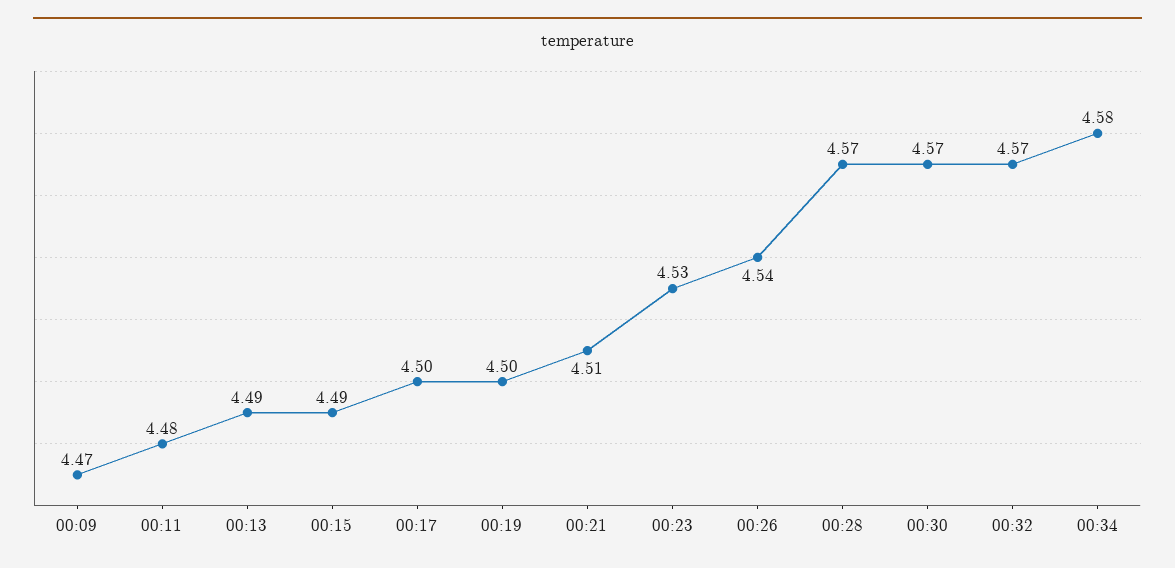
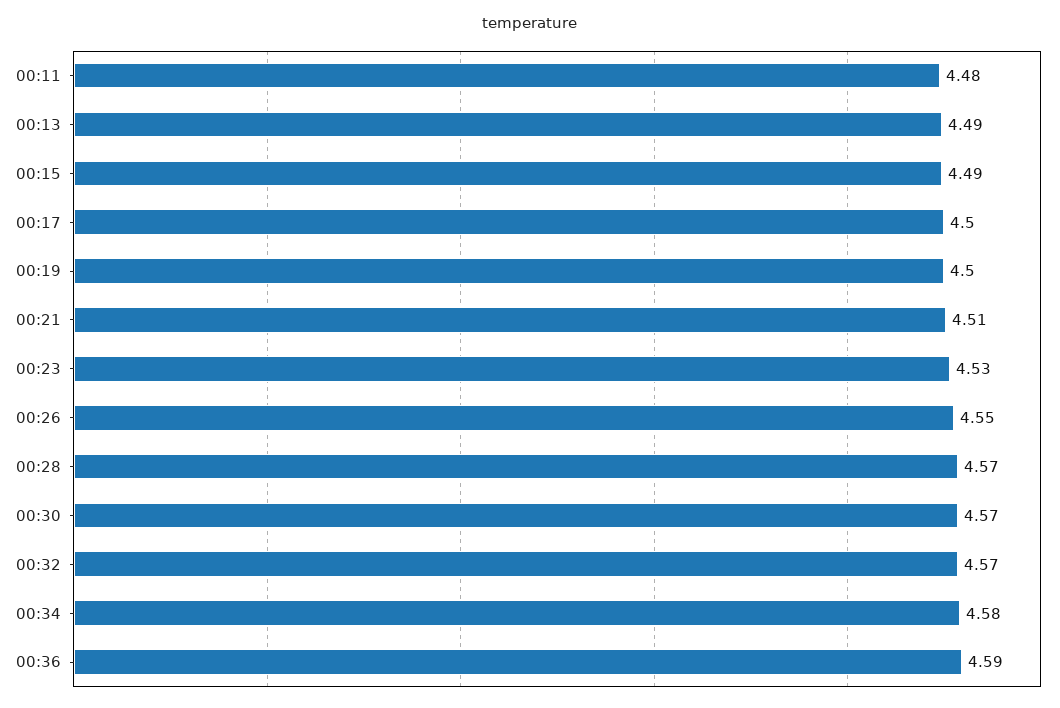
00:09: 4.47 -> none
00:26: 4.54 -> 4.55
00:36: none -> 4.59

